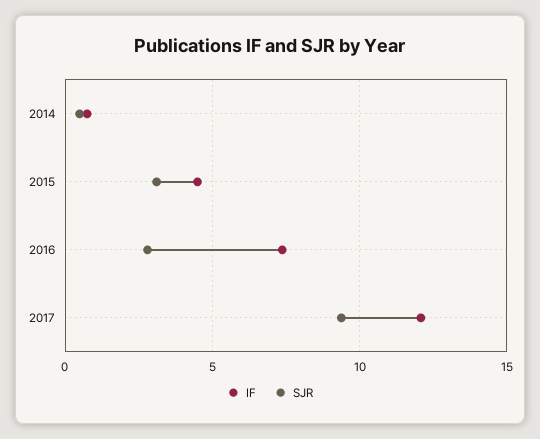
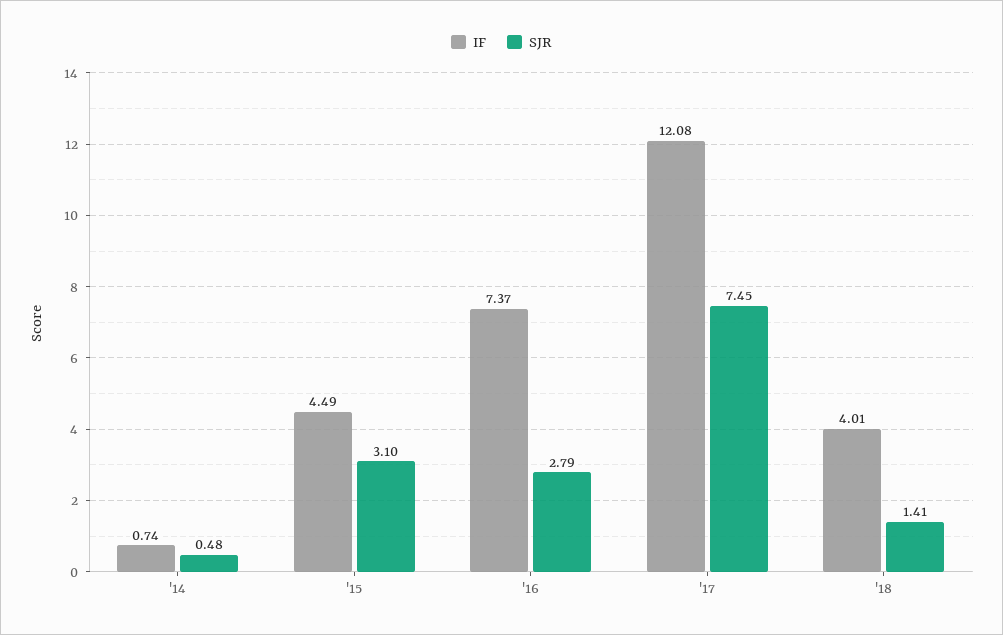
SJR, 2017: 9.5 -> 7.45
IF, '18: none -> 4.01
SJR, '18: none -> 1.41

